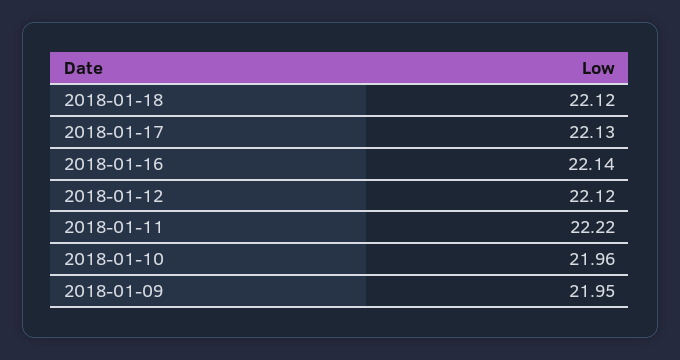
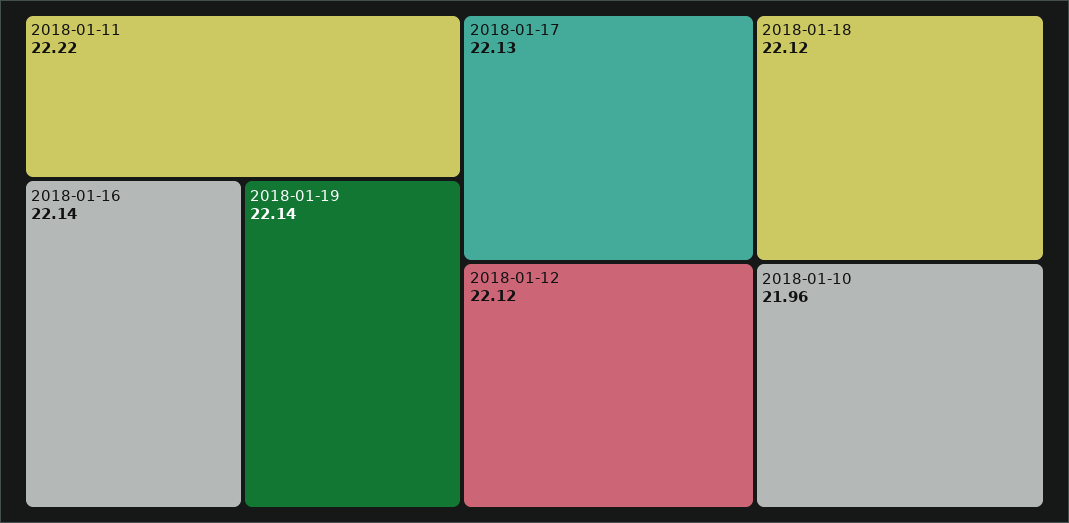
2018-01-09: 21.95 -> none
2018-01-19: none -> 22.14

